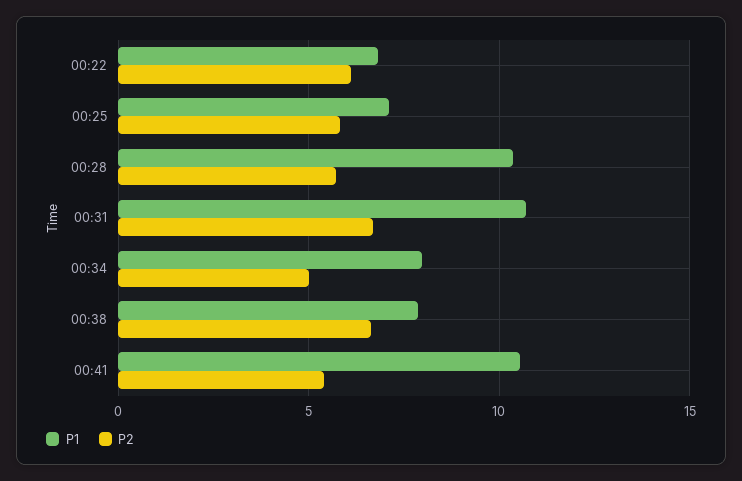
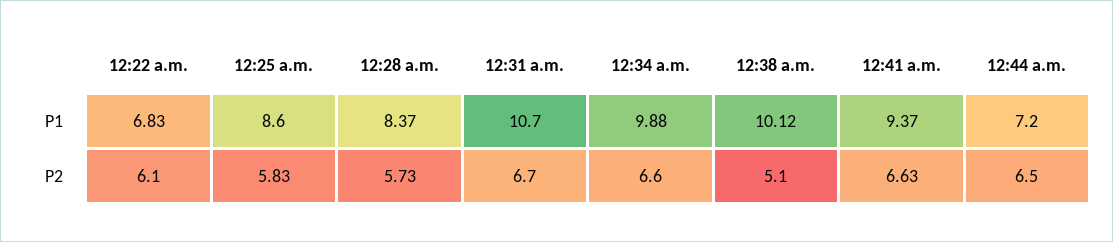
P1, 00:25: 7 -> 8.6
P1, 00:28: 10.5 -> 8.37
P1, 00:34: 8 -> 9.88
P2, 00:34: 5 -> 6.6
P1, 00:38: 8 -> 10.12
P2, 00:38: 6.5 -> 5.1
P1, 00:41: 10.5 -> 9.37
P2, 00:41: 5.5 -> 6.63
P1, 12:44 a.m.: none -> 7.2
P2, 12:44 a.m.: none -> 6.5

